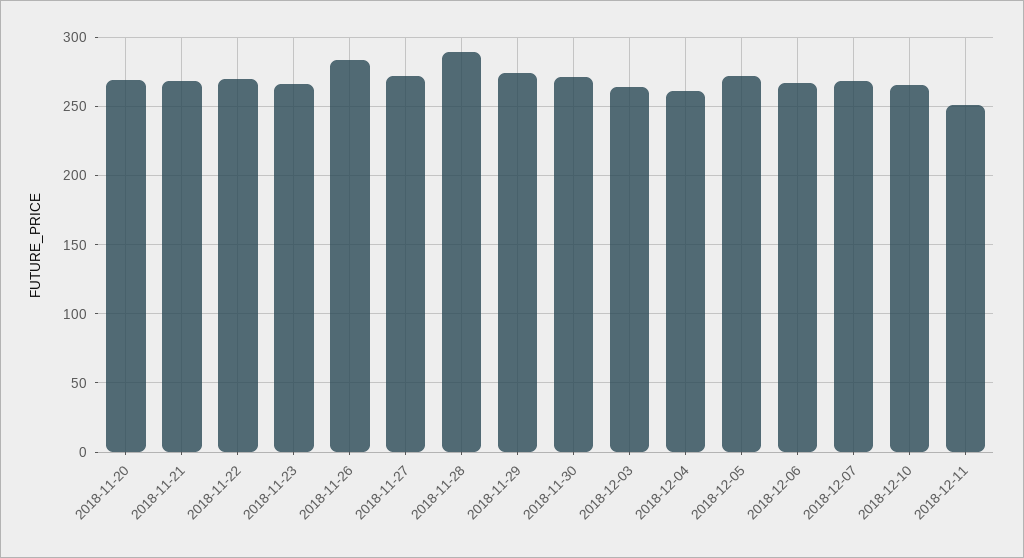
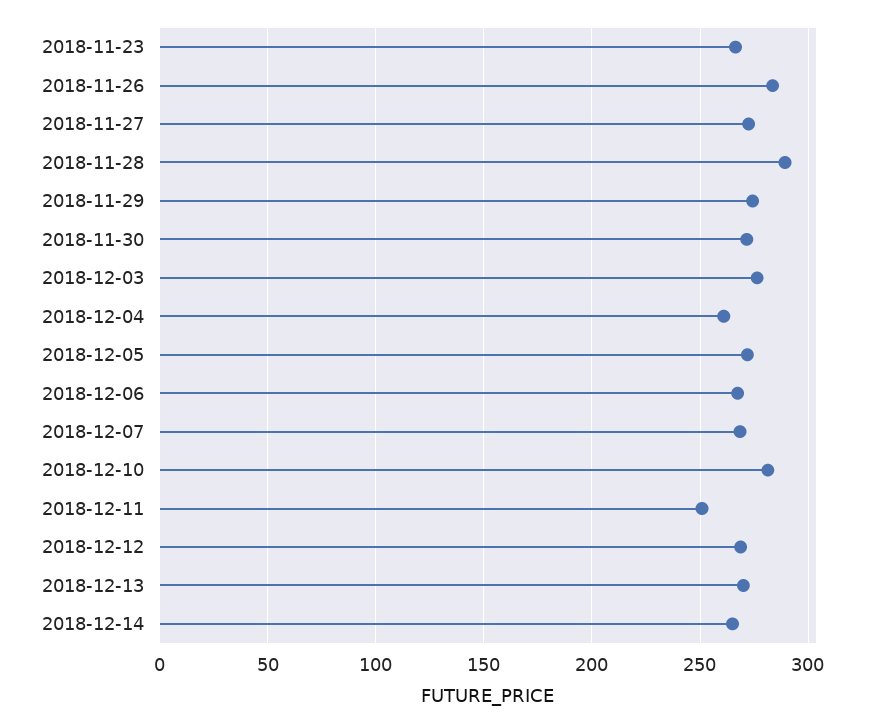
2018-11-20: 270 -> none
2018-11-21: 270 -> none
2018-11-22: 270 -> none
2018-12-03: 265 -> 275
2018-12-10: 265 -> 280
2018-12-12: none -> 270
2018-12-13: none -> 270
2018-12-14: none -> 265

